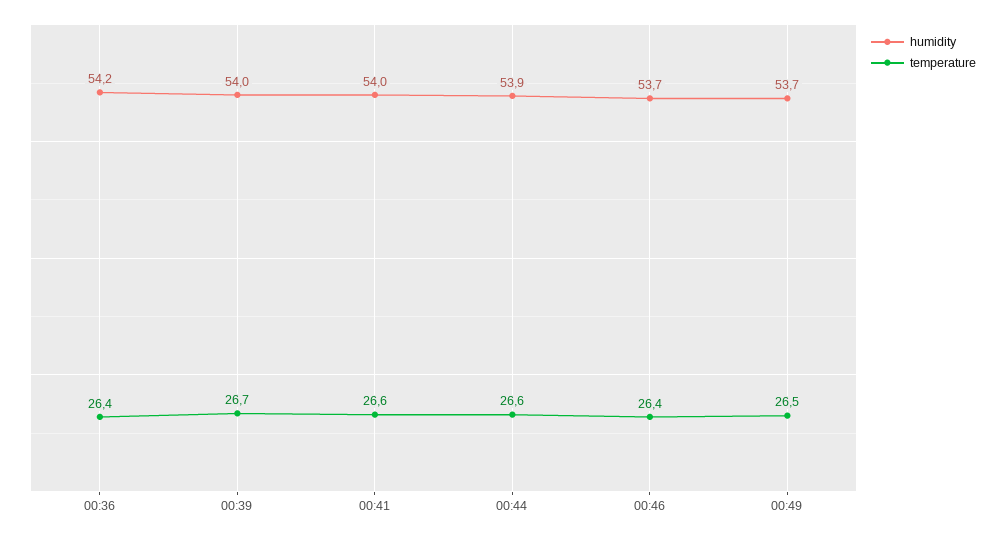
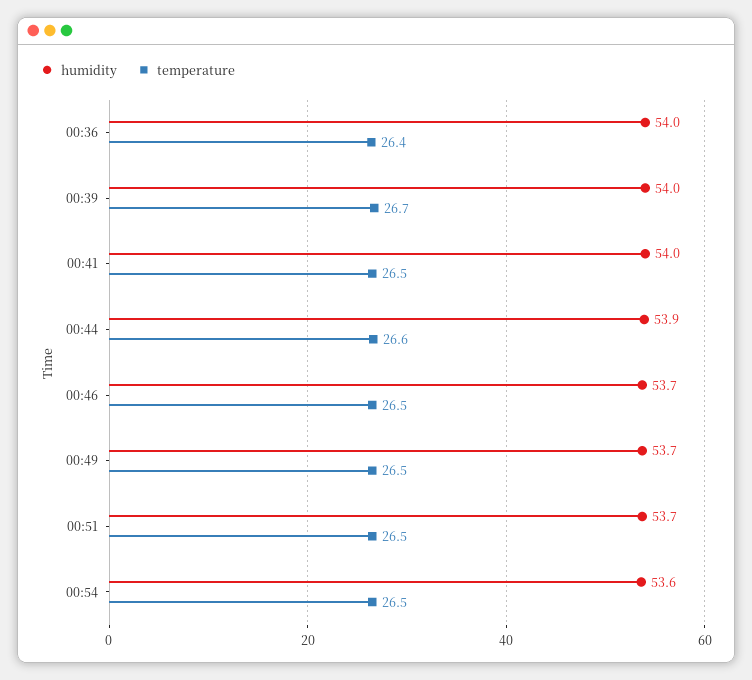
humidity, 00:36: 54.2 -> 54
temperature, 00:41: 26.6 -> 26.5
temperature, 00:46: 26.4 -> 26.5
humidity, 00:51: none -> 53.7
temperature, 00:51: none -> 26.5
humidity, 00:54: none -> 53.6
temperature, 00:54: none -> 26.5

